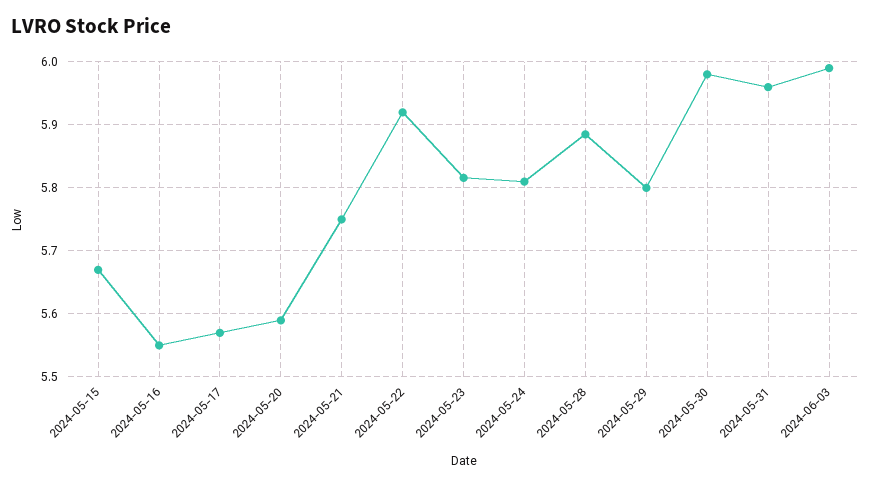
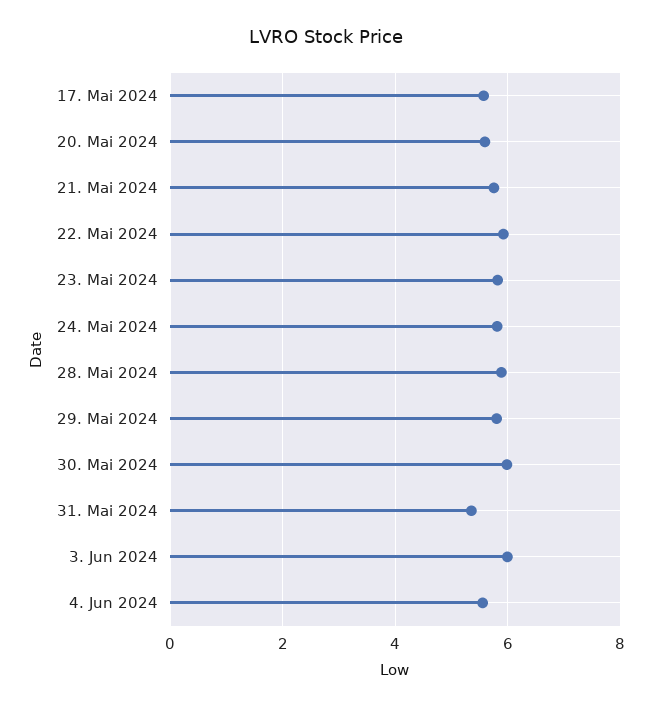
2024-05-15: 5.67 -> none
2024-05-16: 5.55 -> none
2024-05-31: 5.96 -> 5.4
4. Jun 2024: none -> 5.6

